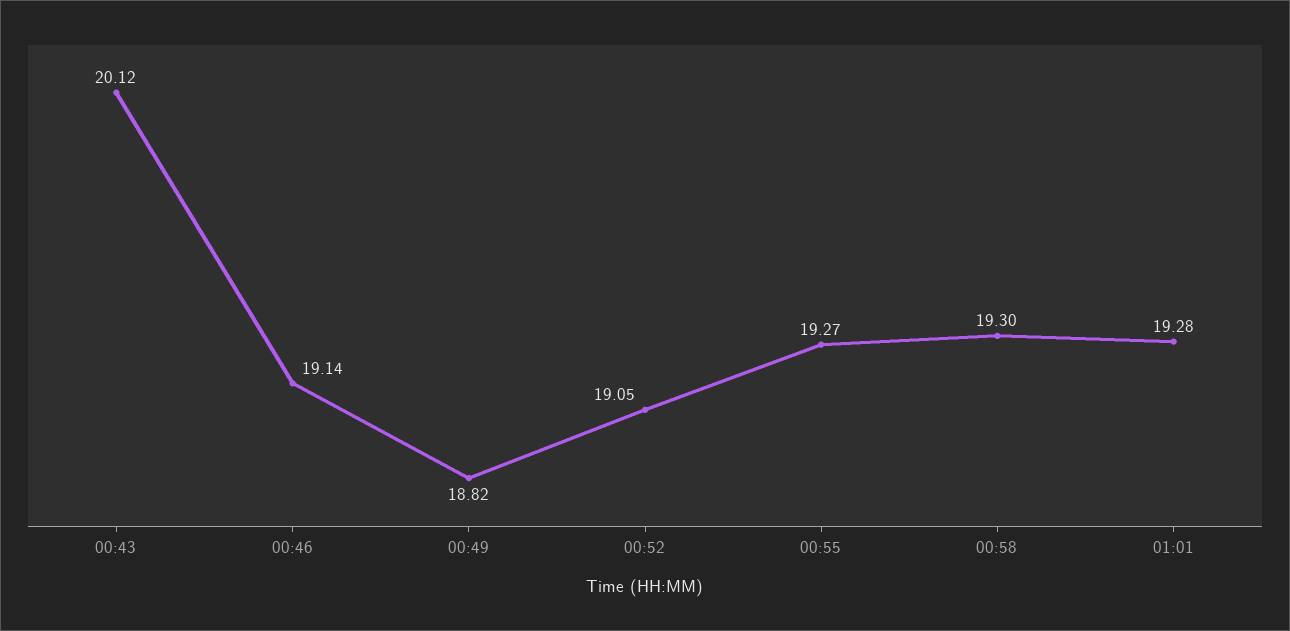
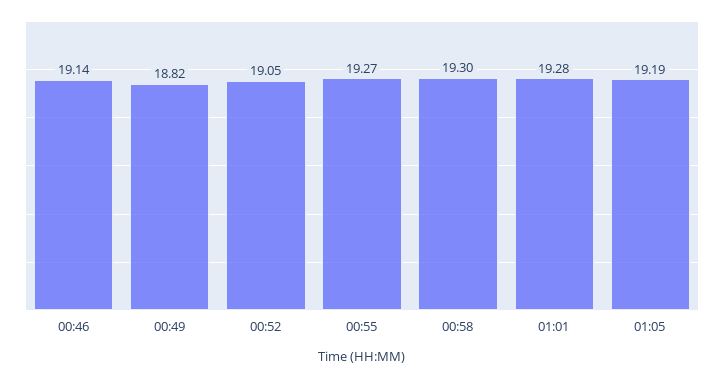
00:43: 20.12 -> none
01:05: none -> 19.19

